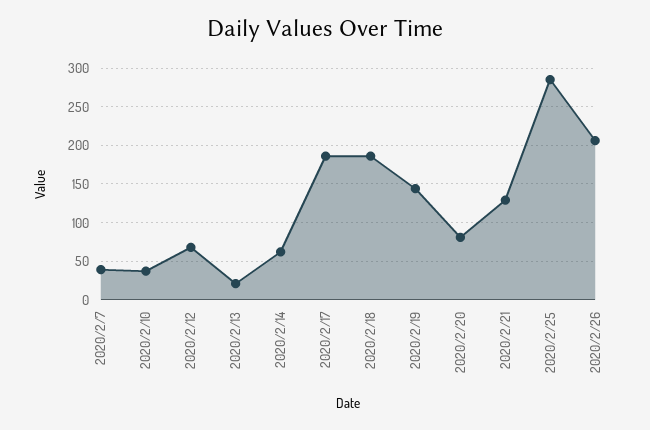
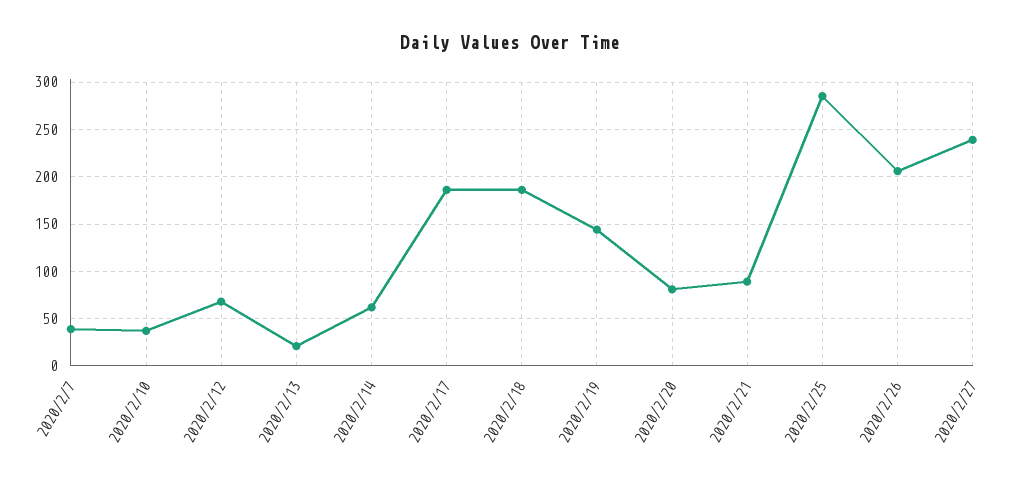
2020/2/21: 130 -> 90
2020/2/27: none -> 240

